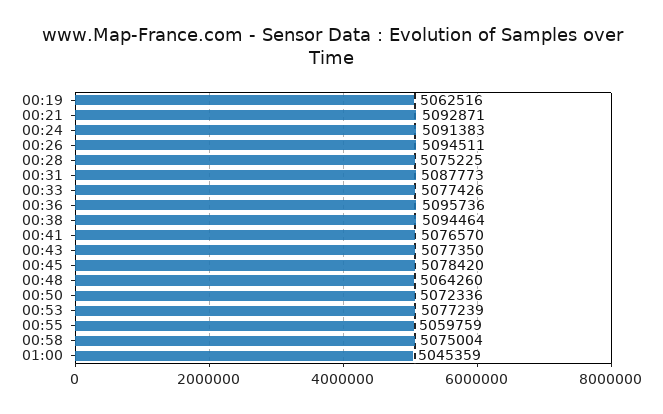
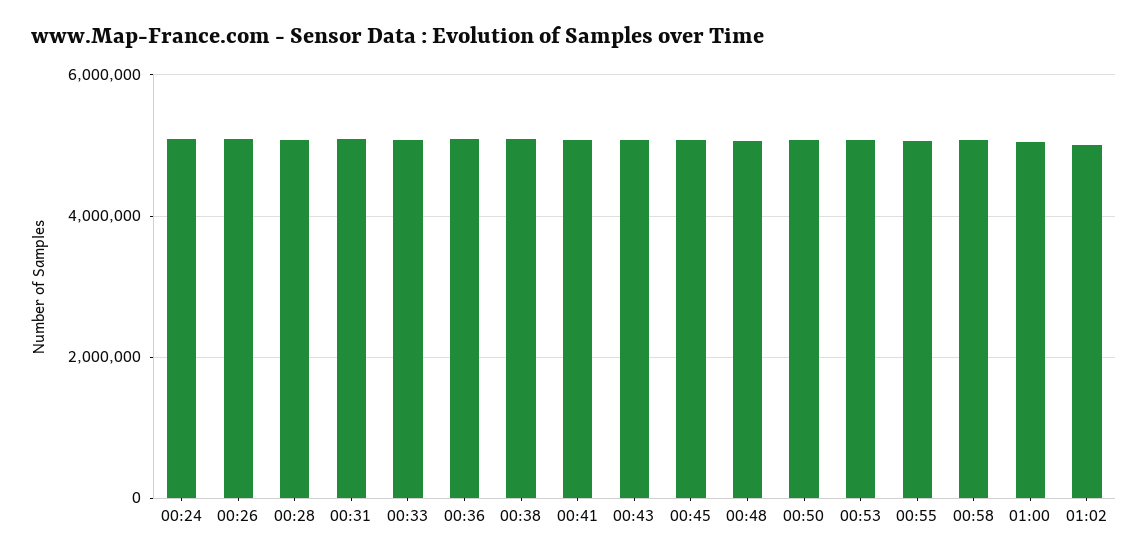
00:19: 5062516 -> none
00:21: 5092871 -> none
01:02: none -> 5000000

